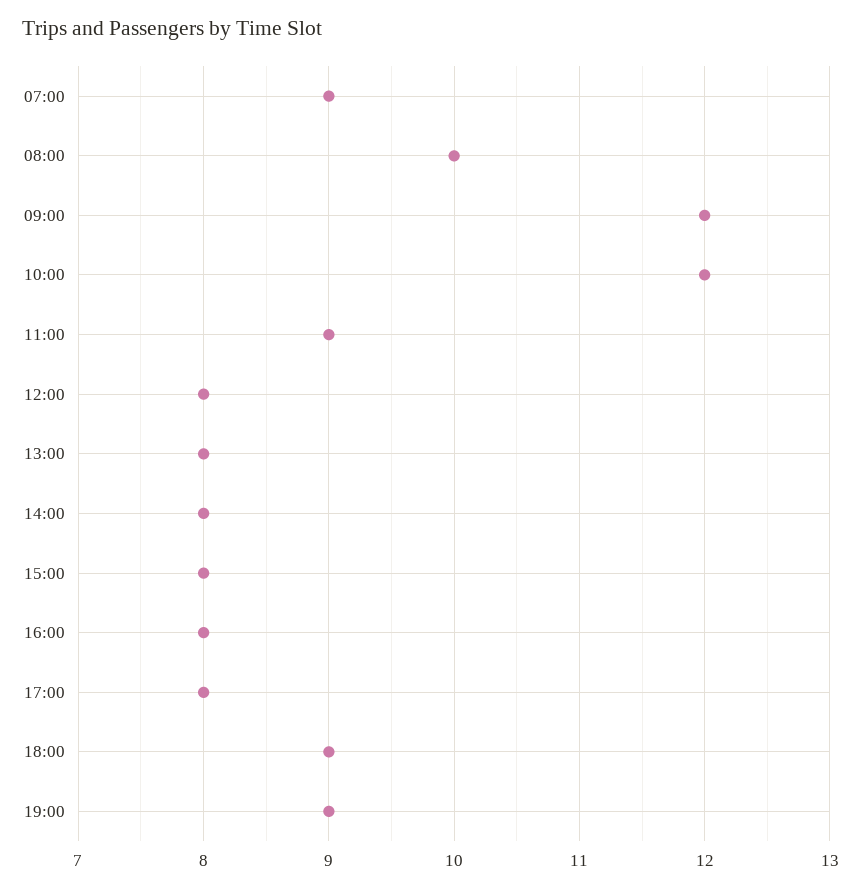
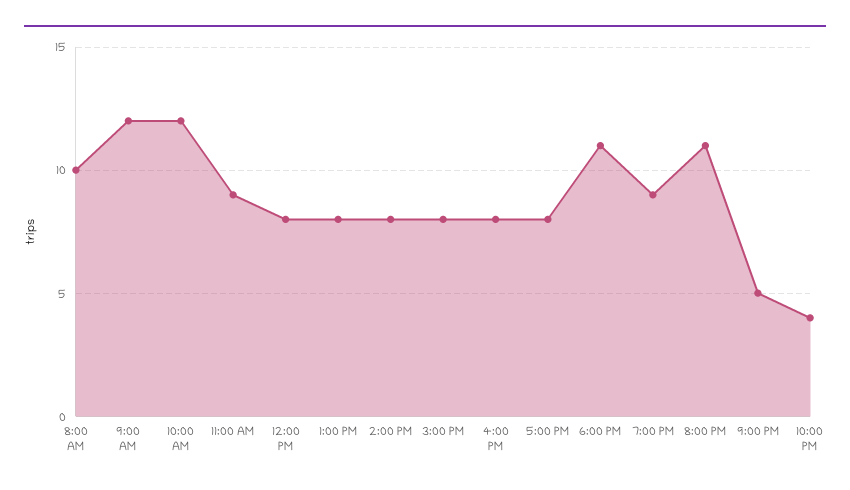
07:00: 9 -> none
18:00: 9 -> 11
8:00 PM: none -> 11
9:00 PM: none -> 5
10:00 PM: none -> 4

